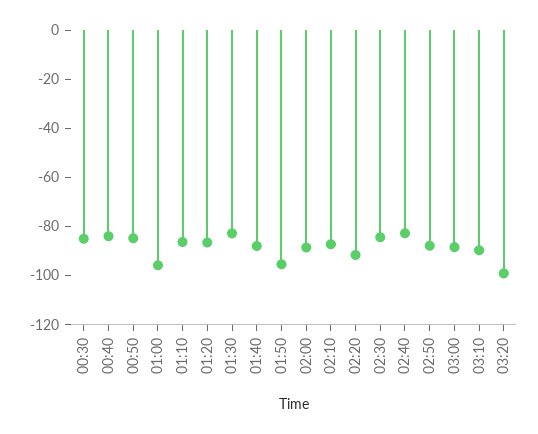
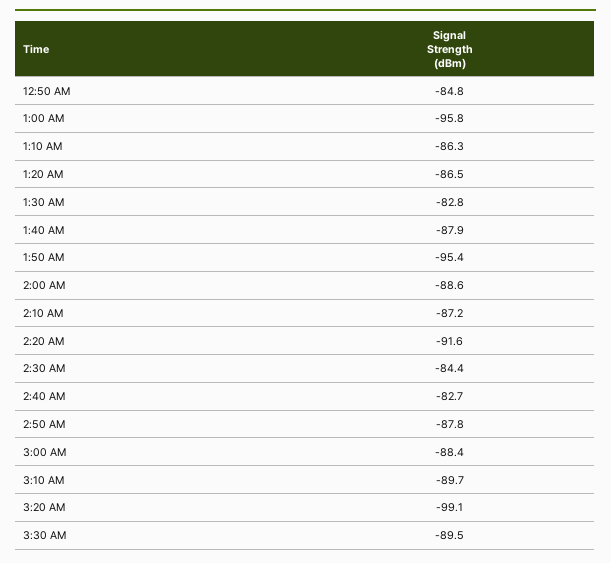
00:30: -85 -> none
00:40: -85 -> none
3:30 AM: none -> -89.5

